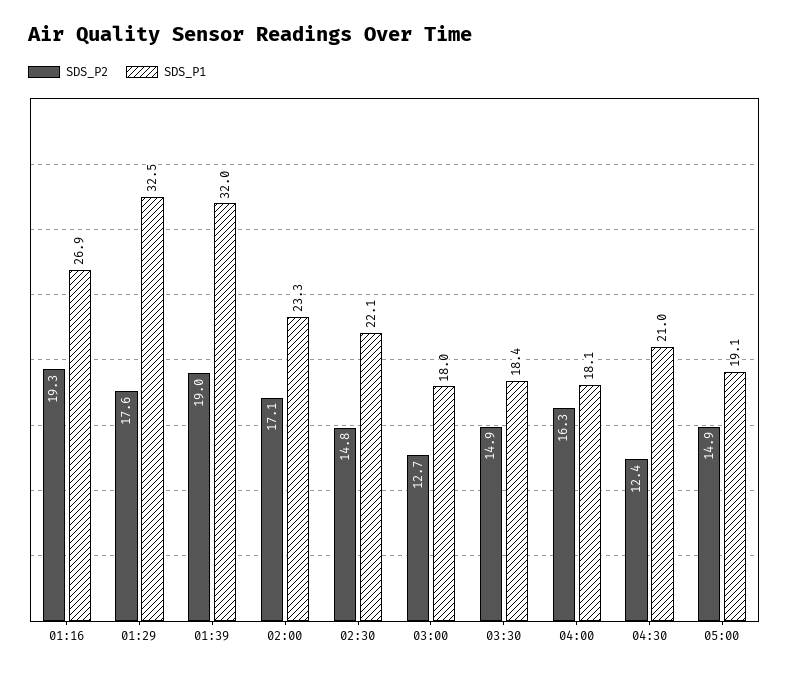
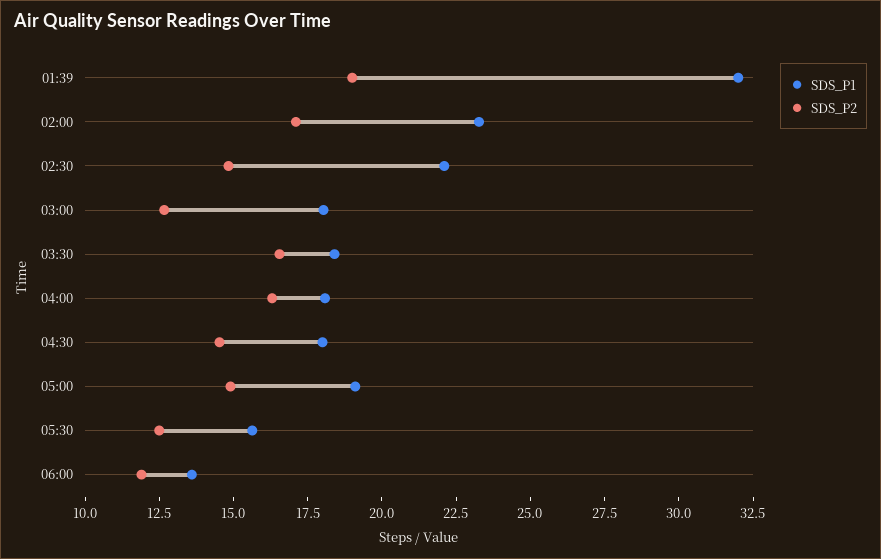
SDS_P2, 01:16: 19.3 -> none
SDS_P1, 01:16: 26.9 -> none
SDS_P2, 01:29: 17.6 -> none
SDS_P1, 01:29: 32.5 -> none
SDS_P2, 03:30: 14.9 -> 16.5
SDS_P2, 04:30: 12.4 -> 14.5
SDS_P1, 04:30: 21 -> 18
SDS_P1, 05:30: none -> 15.5
SDS_P2, 05:30: none -> 12.5
SDS_P1, 06:00: none -> 13.5
SDS_P2, 06:00: none -> 12

